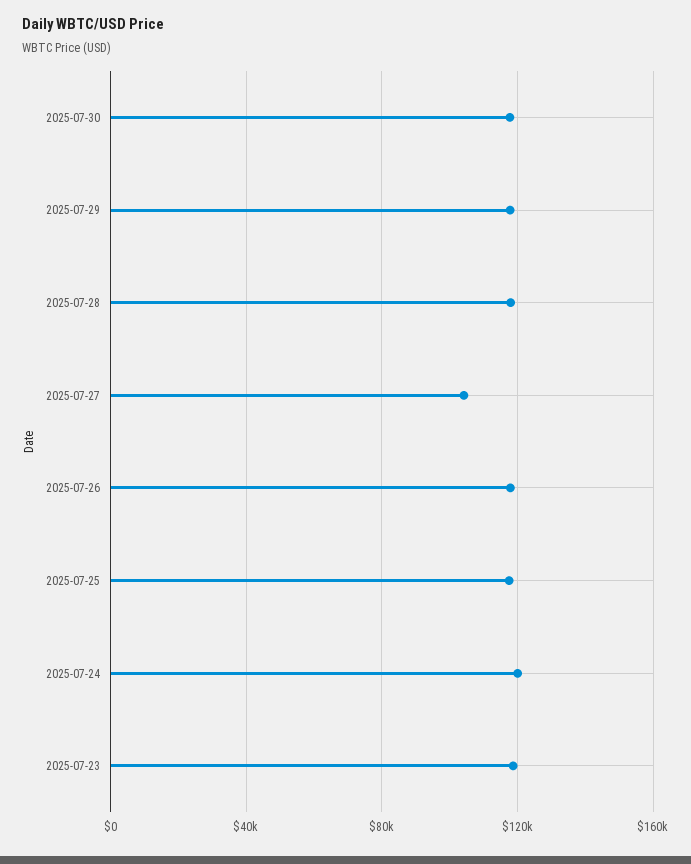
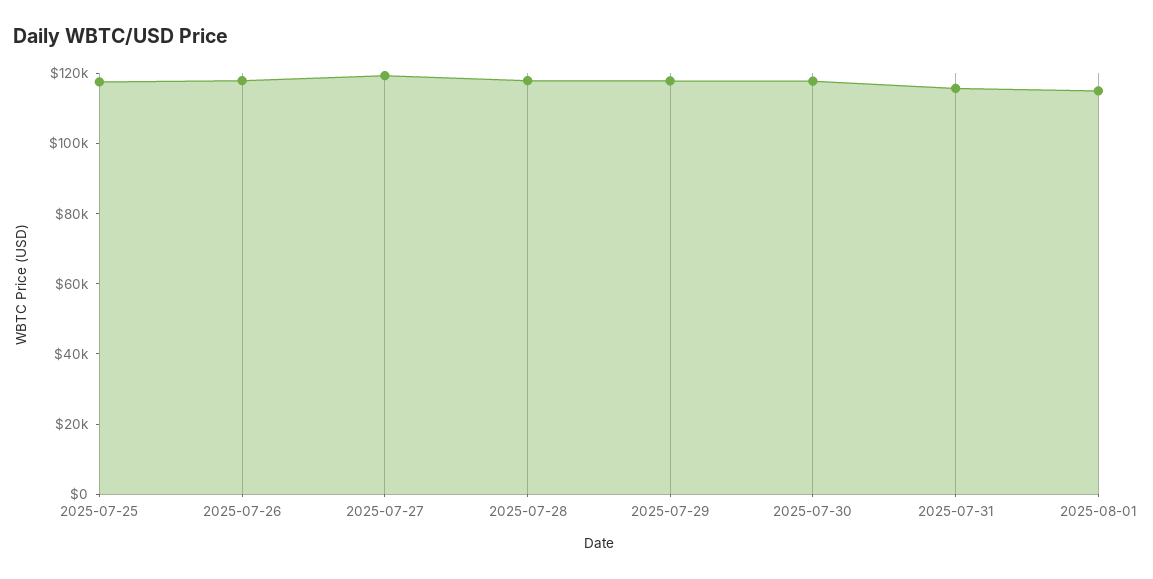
2025-07-27: 105000 -> 120000
2025-07-24: 120000 -> none
2025-07-23: 120000 -> none
2025-07-31: none -> 115000
2025-08-01: none -> 115000

